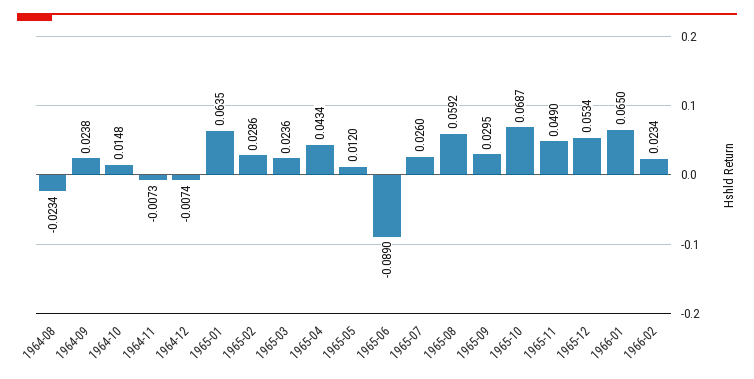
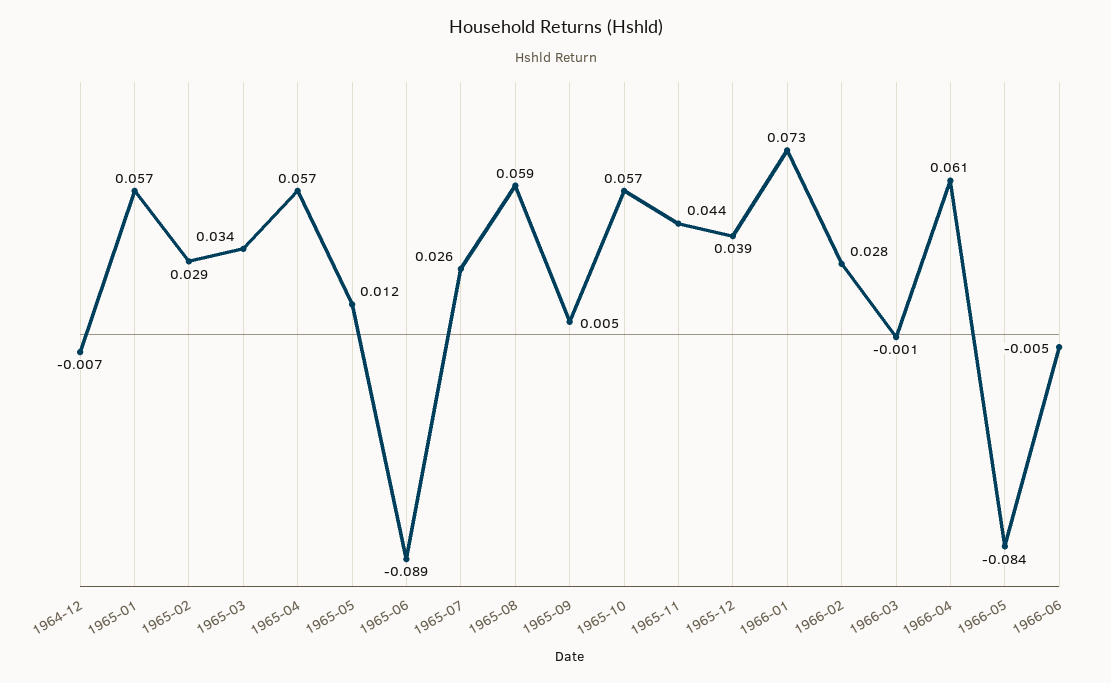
1964-08: -0.0234 -> none
1964-09: 0.0238 -> none
1964-10: 0.0148 -> none
1964-11: -0.0073 -> none
1965-01: 0.0635 -> 0.057
1965-03: 0.0236 -> 0.034
1965-04: 0.0434 -> 0.057
1965-09: 0.0295 -> 0.005
1965-10: 0.0687 -> 0.057
1965-11: 0.049 -> 0.044
1965-12: 0.0534 -> 0.039
1966-01: 0.065 -> 0.073
1966-02: 0.0234 -> 0.028
1966-03: none -> -0.001
1966-04: none -> 0.061
1966-05: none -> -0.084
1966-06: none -> -0.005

